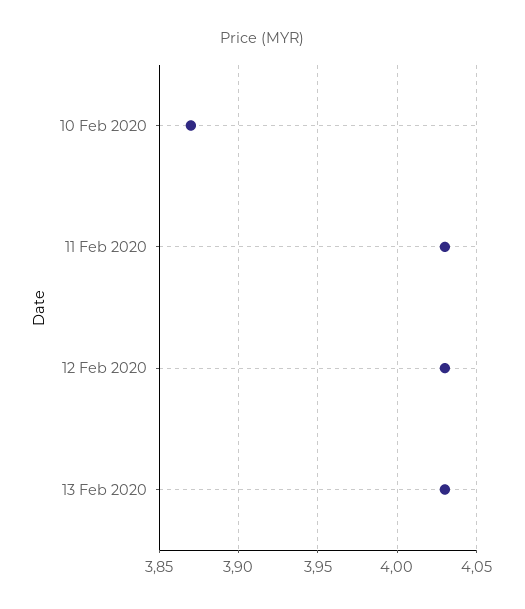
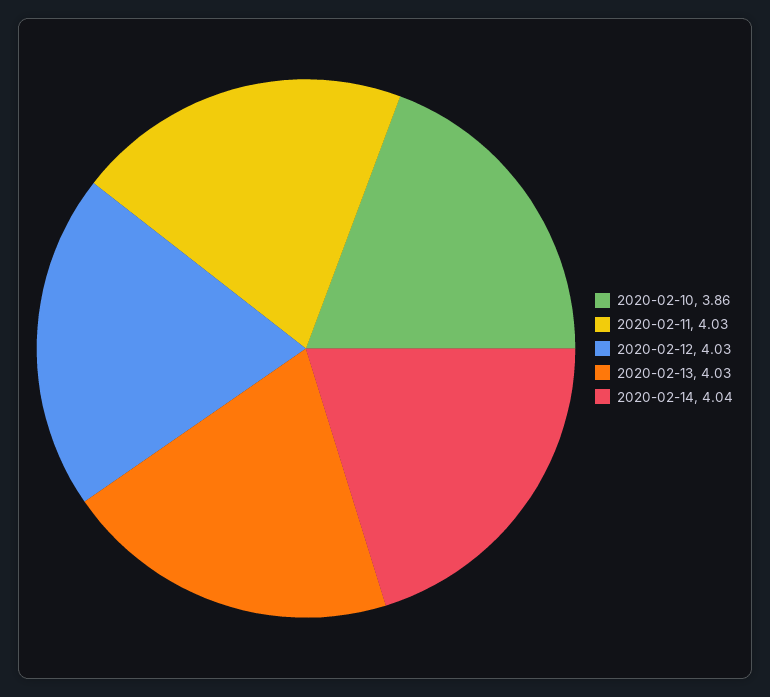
10 Feb 2020: 3.87 -> 3.86
2020-02-14: none -> 4.04

